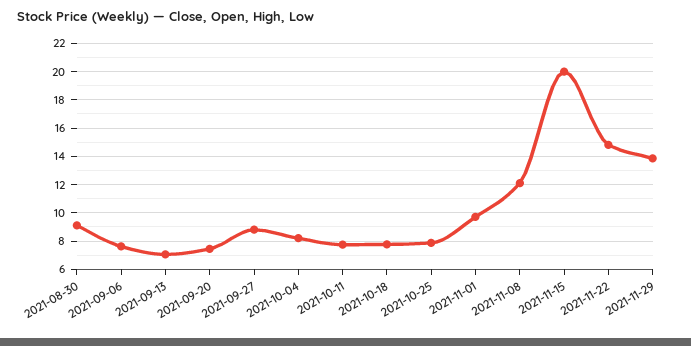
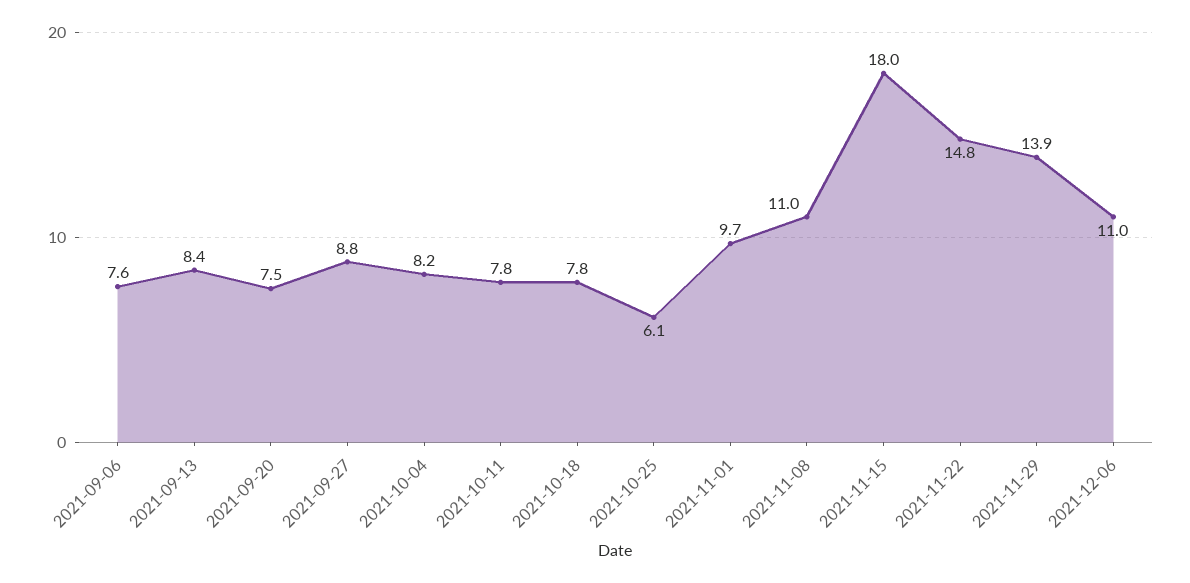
2021-08-30: 9 -> none
2021-09-13: 7 -> 8.4
2021-10-25: 8 -> 6.1
2021-11-08: 12 -> 11
2021-11-15: 20 -> 18
2021-12-06: none -> 11

